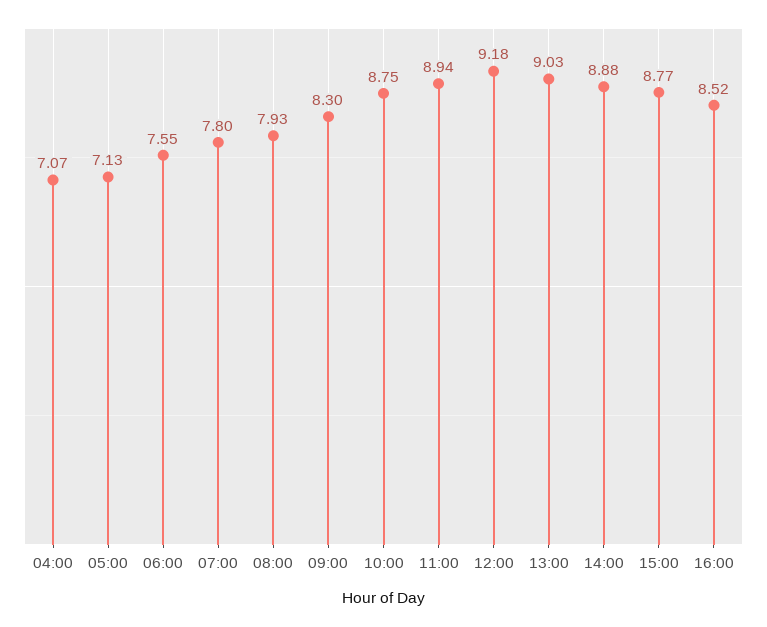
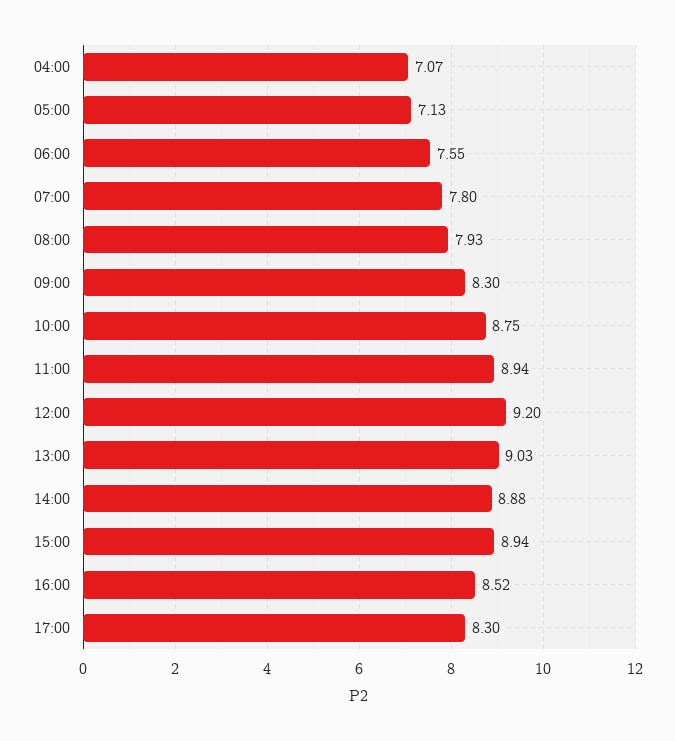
12:00: 9.18 -> 9.2
15:00: 8.77 -> 8.94
17:00: none -> 8.3

